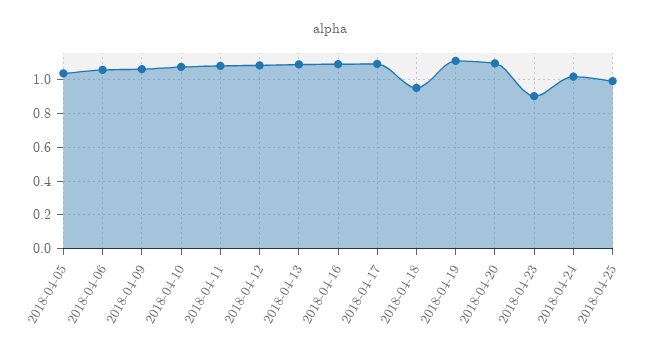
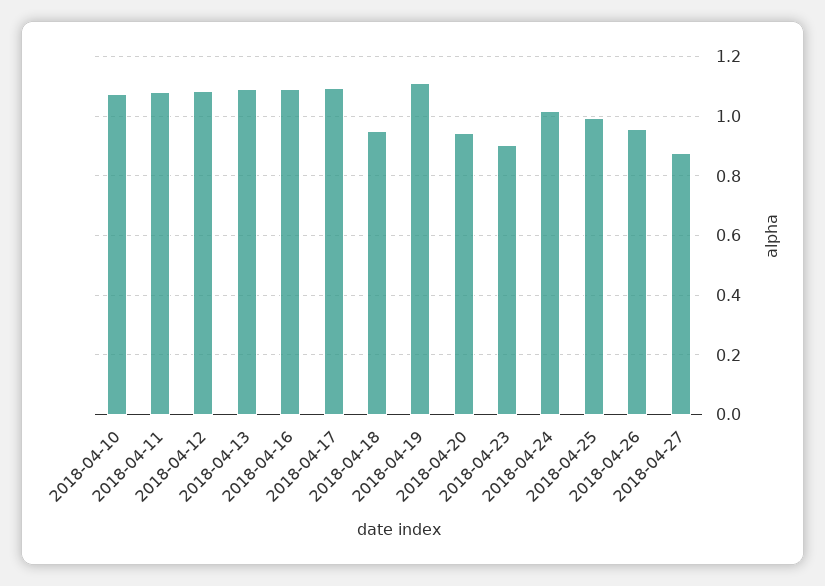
2018-04-05: 1.05 -> none
2018-04-06: 1.05 -> none
2018-04-09: 1.05 -> none
2018-04-20: 1.1 -> 0.95
2018-04-26: none -> 0.95
2018-04-27: none -> 0.875

